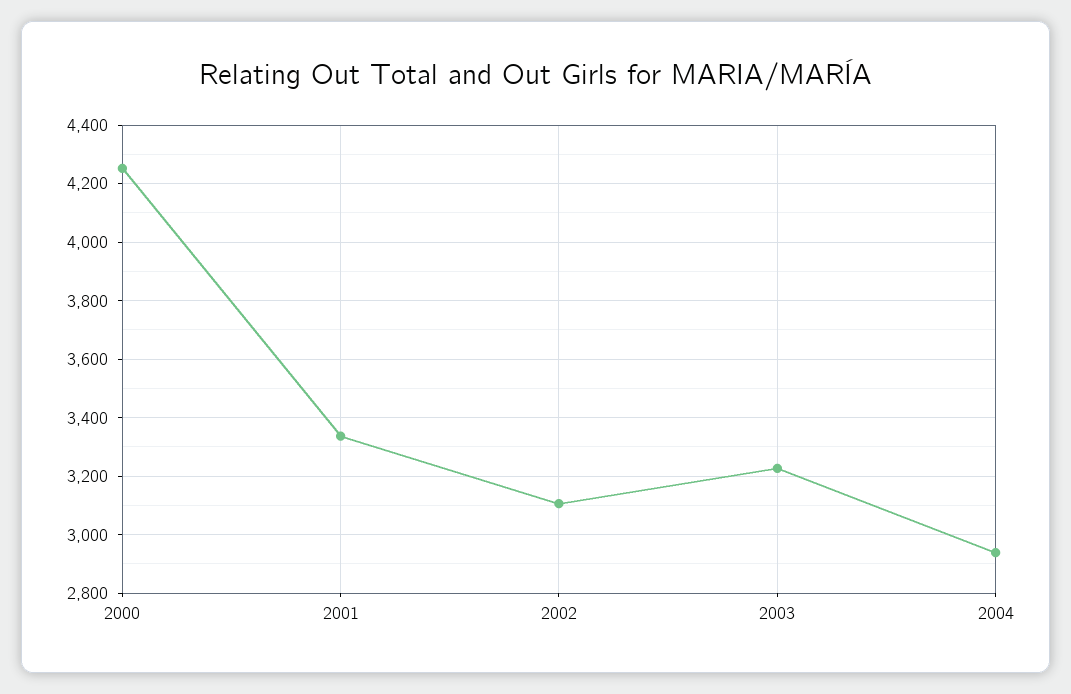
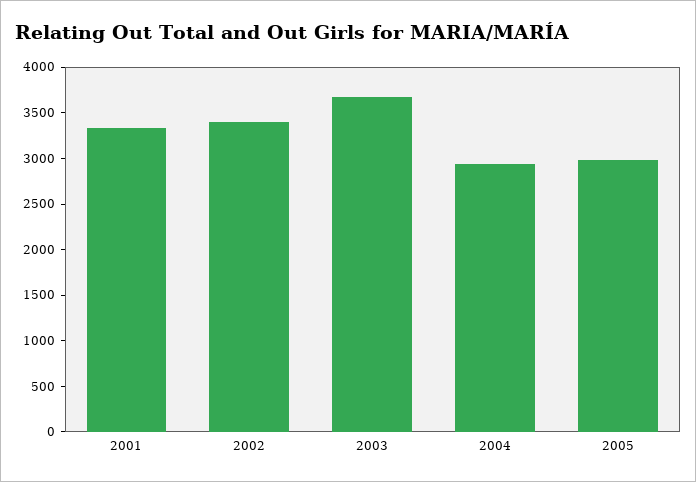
2000: 4250 -> none
2002: 3100 -> 3400
2003: 3225 -> 3700
2005: none -> 3000

